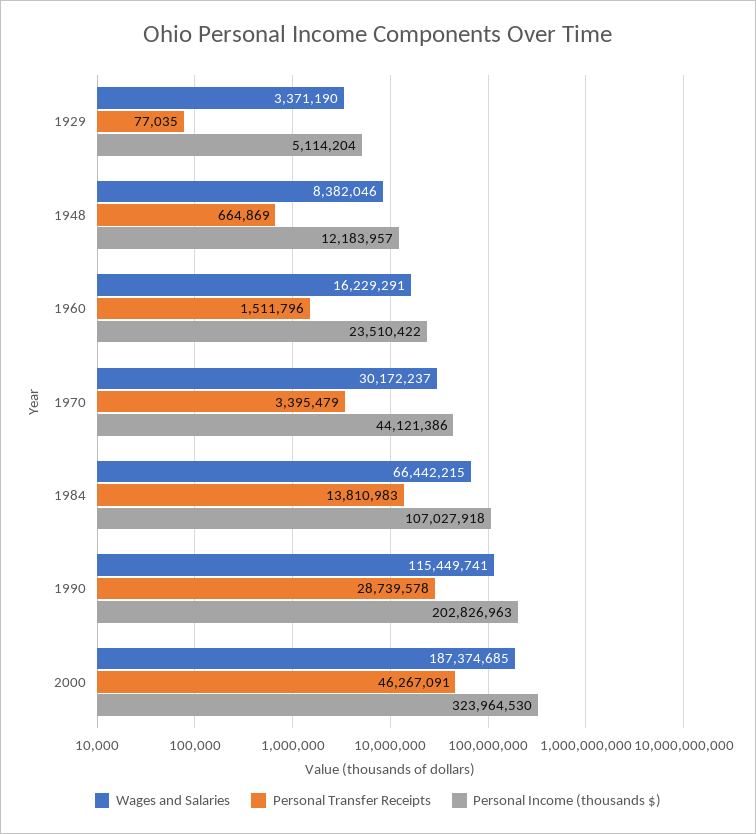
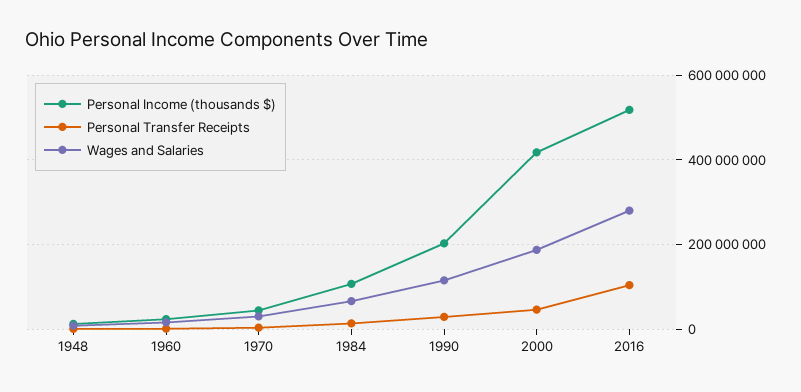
Wages and Salaries, 1929: 3371190 -> none
Personal Transfer Receipts, 1929: 77035 -> none
Personal Income (thousands $), 1929: 5114204 -> none
Personal Income (thousands $), 2000: 323964530 -> 420000000
Personal Income (thousands $), 2016: none -> 520000000
Personal Transfer Receipts, 2016: none -> 100000000
Wages and Salaries, 2016: none -> 280000000

